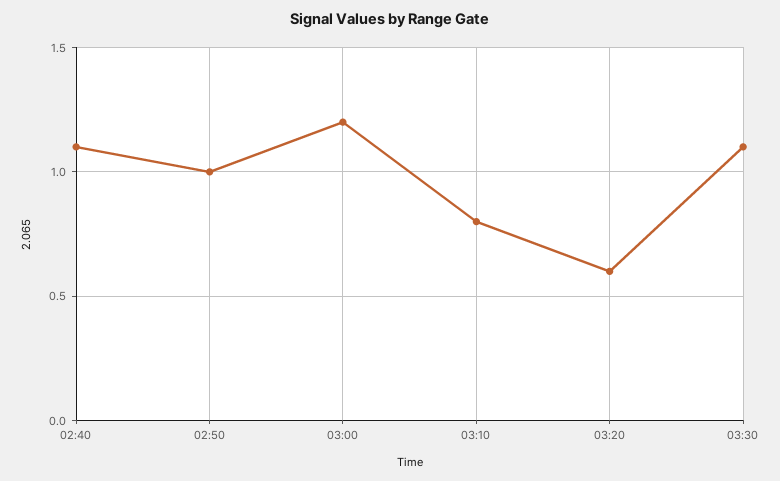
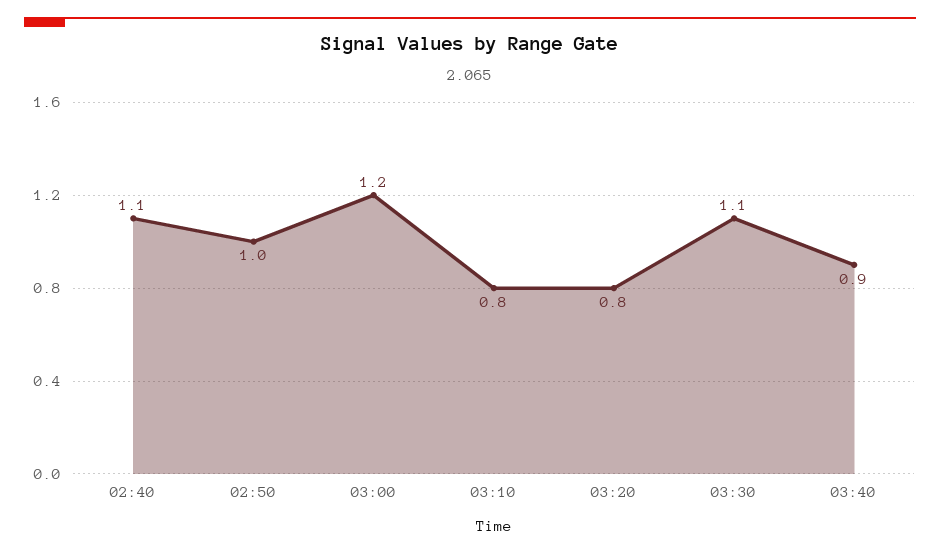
03:20: 0.6 -> 0.8
03:40: none -> 0.9

